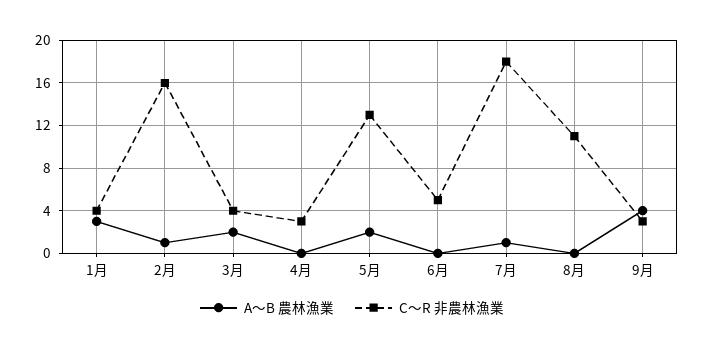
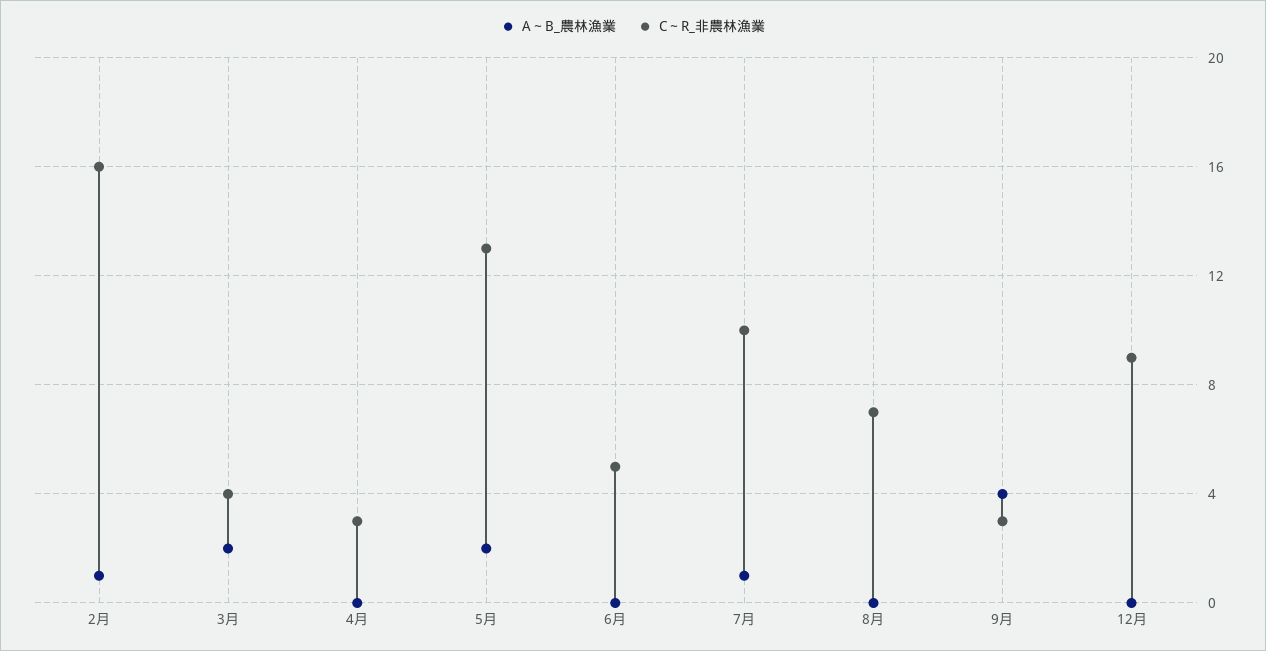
A～B 農林漁業, 1月: 3 -> none
C～R 非農林漁業, 1月: 4 -> none
C～R 非農林漁業, 7月: 18 -> 10
C～R 非農林漁業, 8月: 11 -> 7
A～B 農林漁業, 12月: none -> 0
C～R 非農林漁業, 12月: none -> 9

